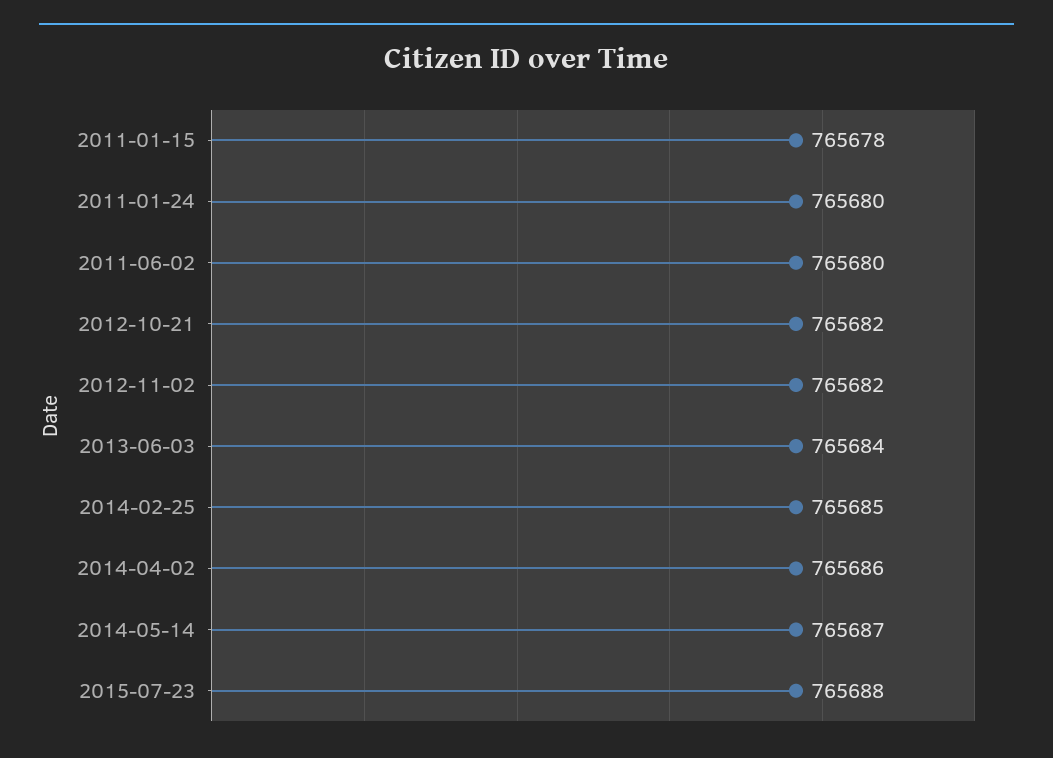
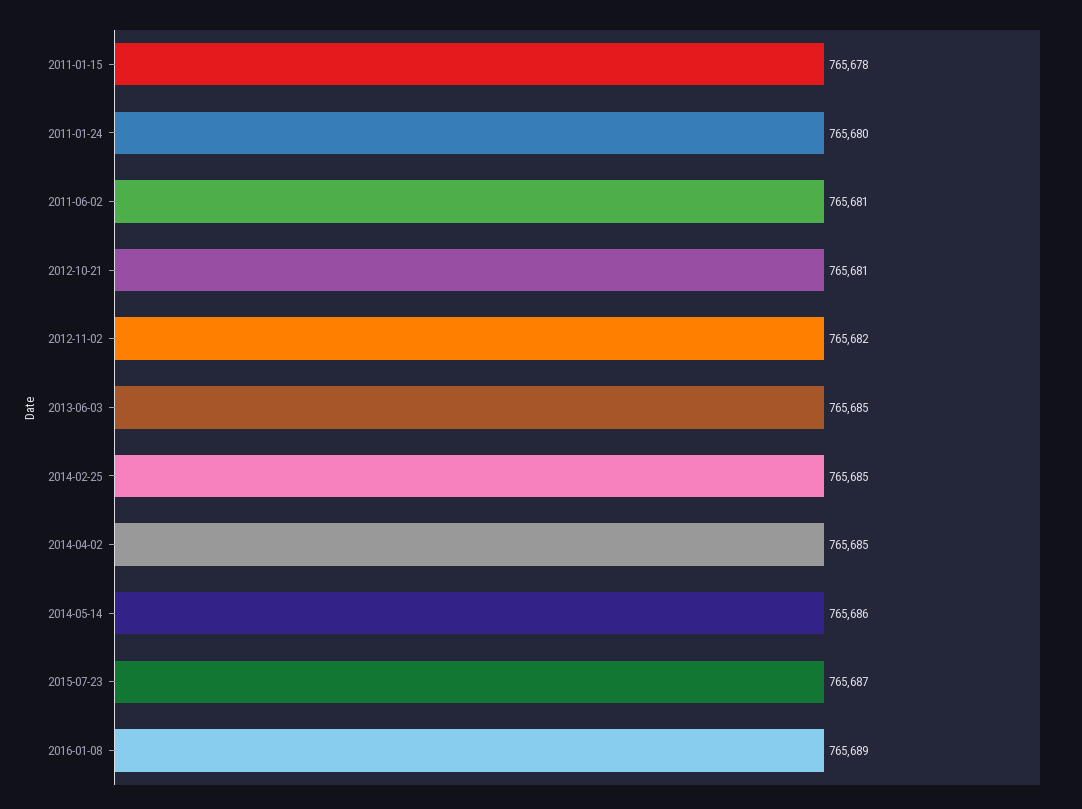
2011-06-02: 765680 -> 765681
2012-10-21: 765682 -> 765681
2013-06-03: 765684 -> 765685
2014-04-02: 765686 -> 765685
2014-05-14: 765687 -> 765686
2015-07-23: 765688 -> 765687
2016-01-08: none -> 765689

